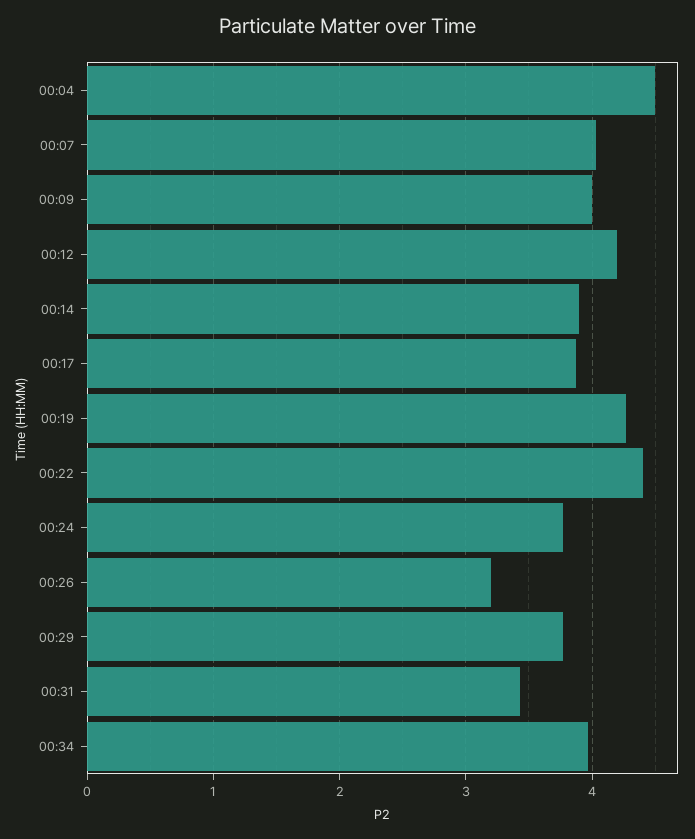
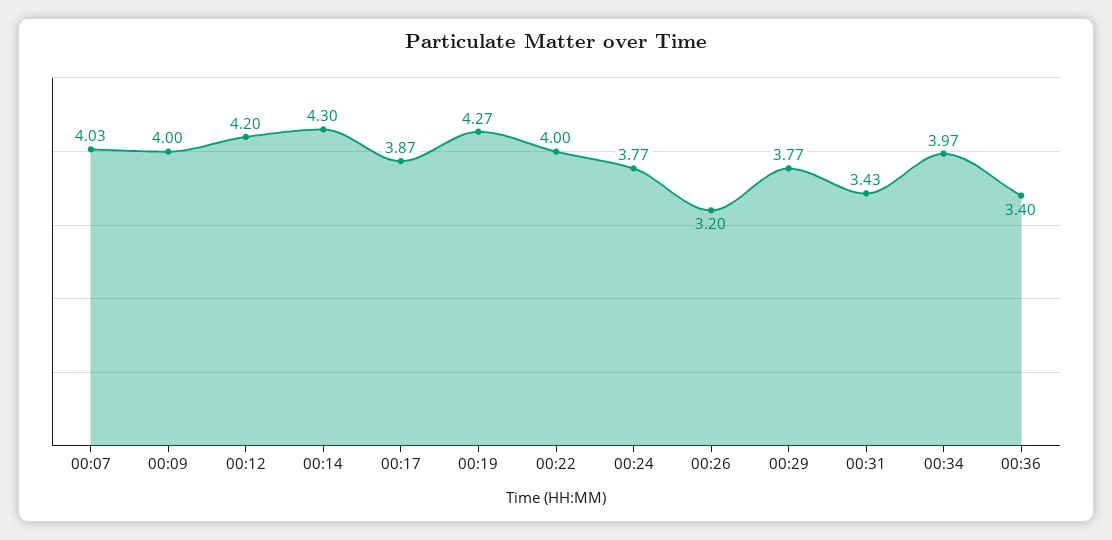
00:04: 4.5 -> none
00:14: 3.9 -> 4.3
00:22: 4.4 -> 4
00:36: none -> 3.4

